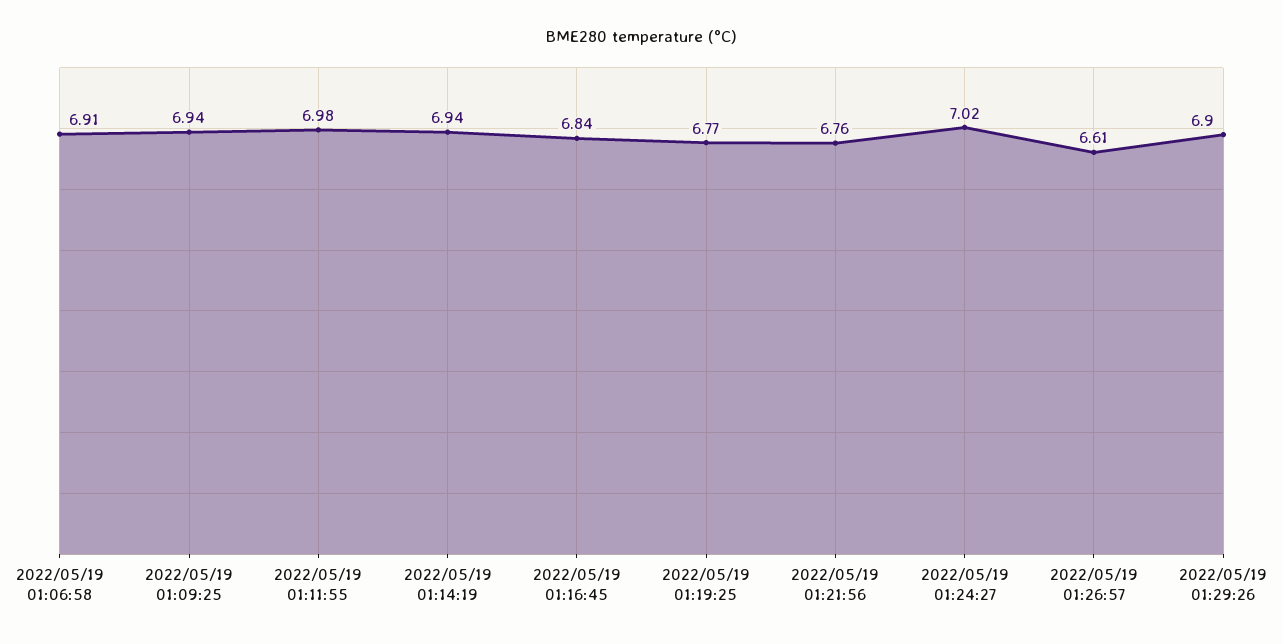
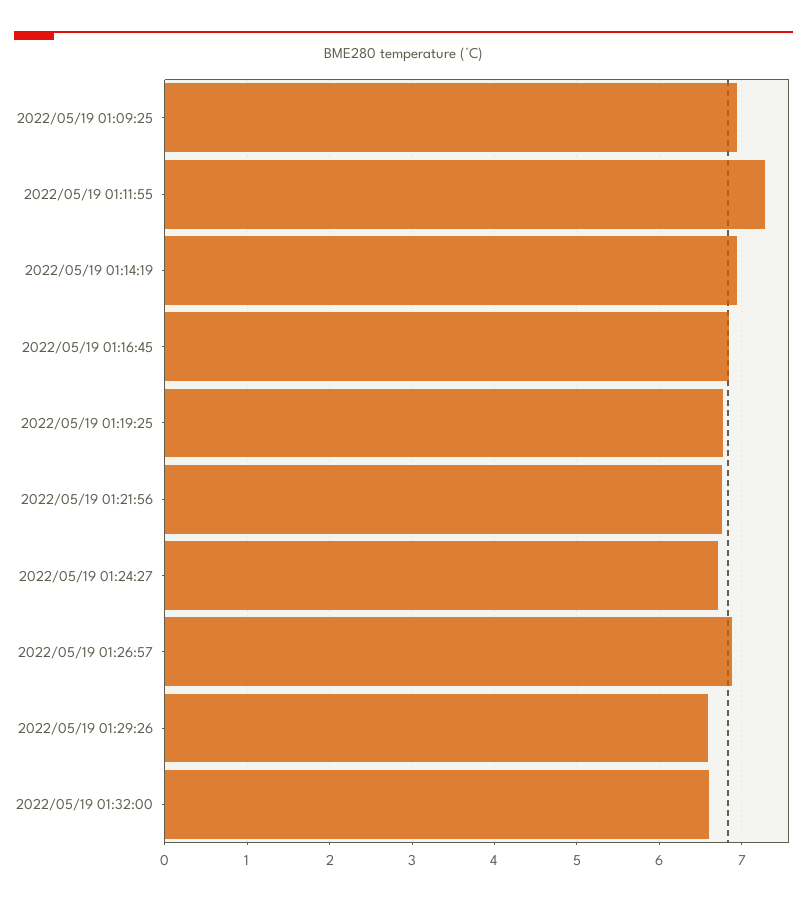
2022/05/19 01:06:58: 6.91 -> none
2022/05/19 01:11:55: 6.98 -> 7.3
2022/05/19 01:24:27: 7.02 -> 6.7
2022/05/19 01:26:57: 6.61 -> 6.9
2022/05/19 01:29:26: 6.9 -> 6.6
2022/05/19 01:32:00: none -> 6.6

